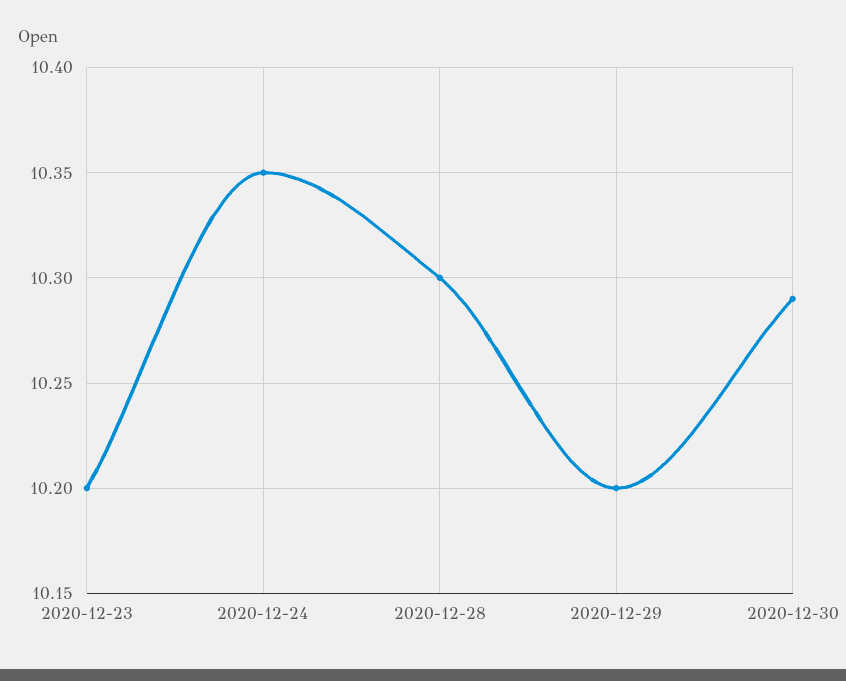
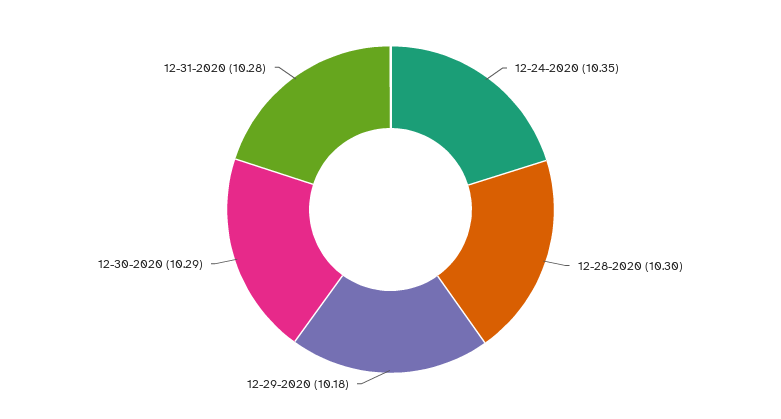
2020-12-23: 10.2 -> none
2020-12-29: 10.2 -> 10.18
12-31-2020: none -> 10.28

